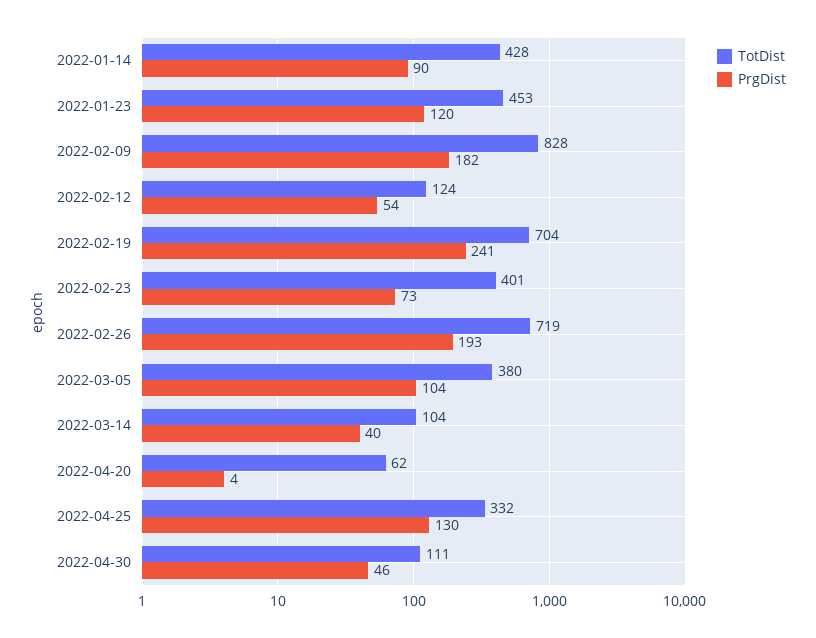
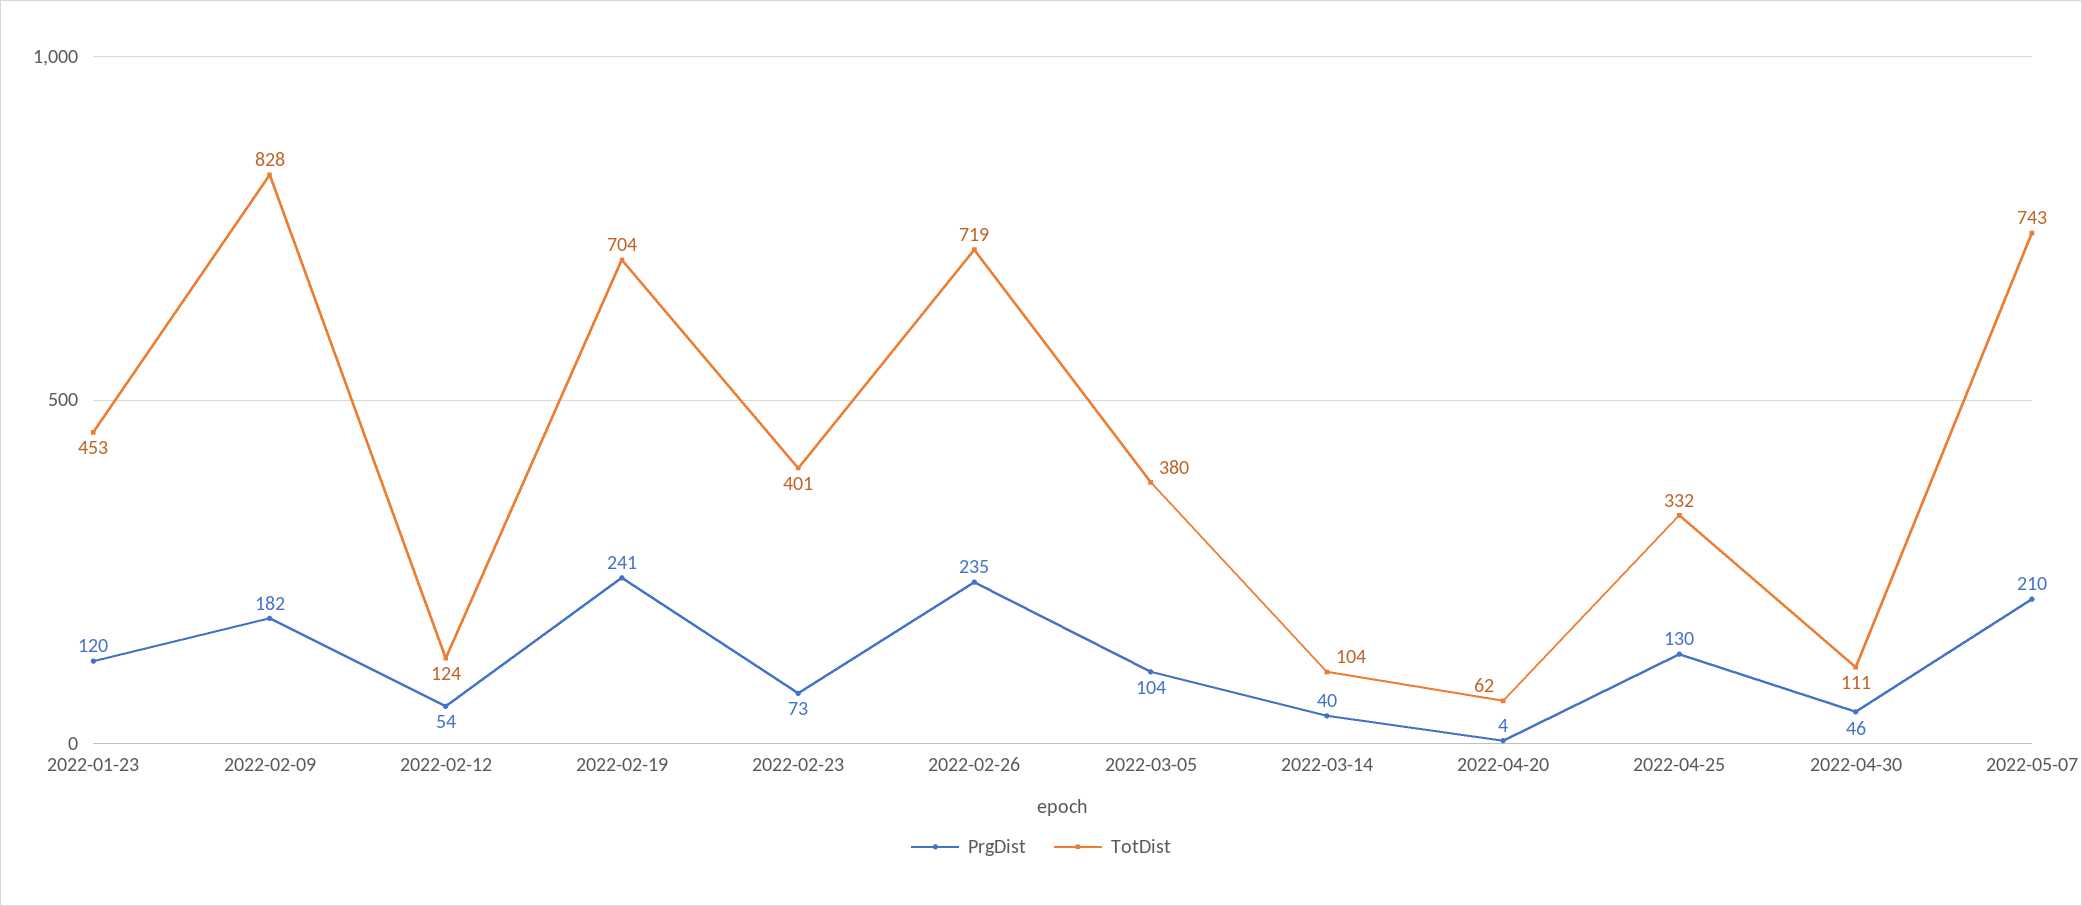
TotDist, 2022-01-14: 428 -> none
PrgDist, 2022-01-14: 90 -> none
PrgDist, 2022-02-26: 193 -> 235
PrgDist, 2022-05-07: none -> 210
TotDist, 2022-05-07: none -> 743

